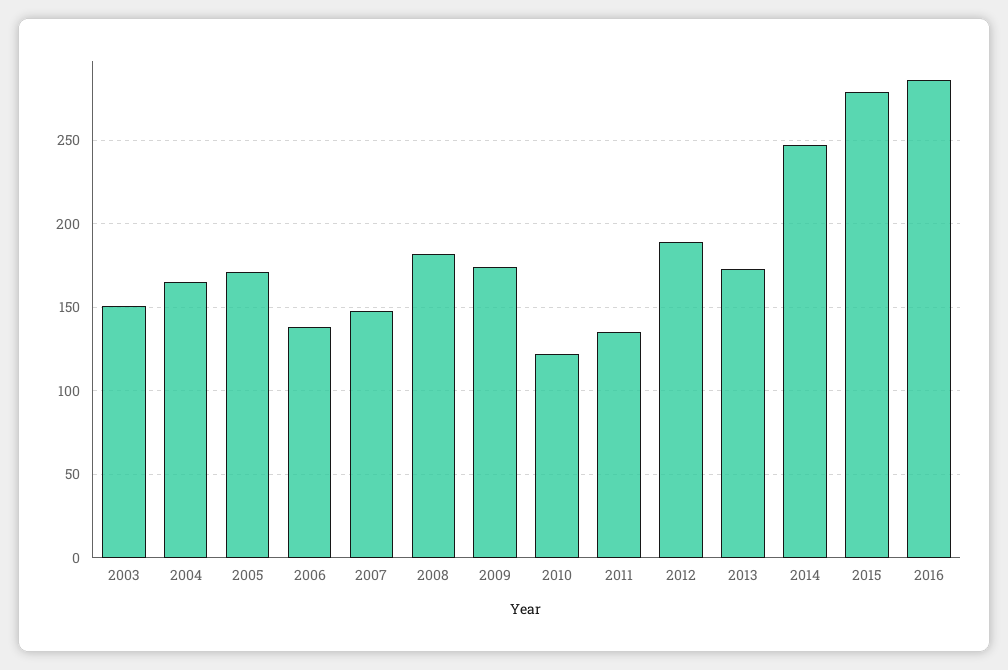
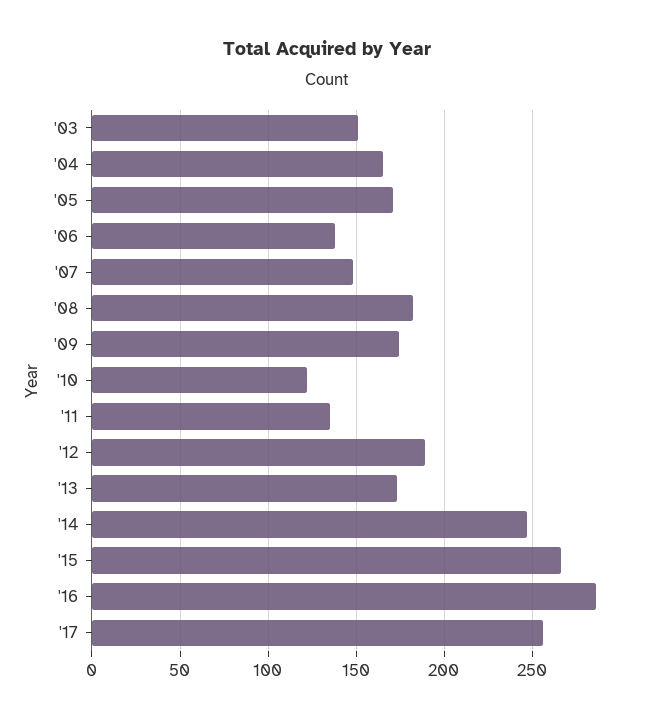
2015: 280 -> 265
'17: none -> 255

